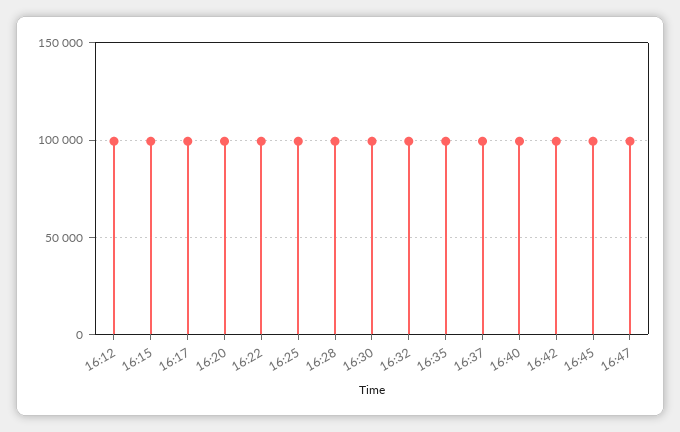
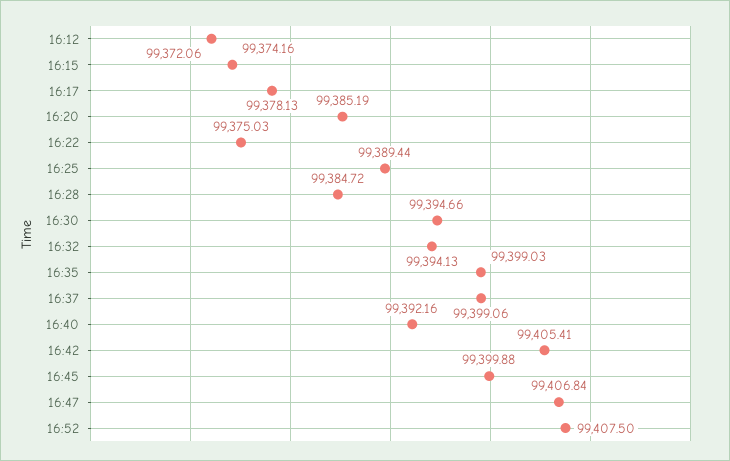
16:52: none -> 99407.5

